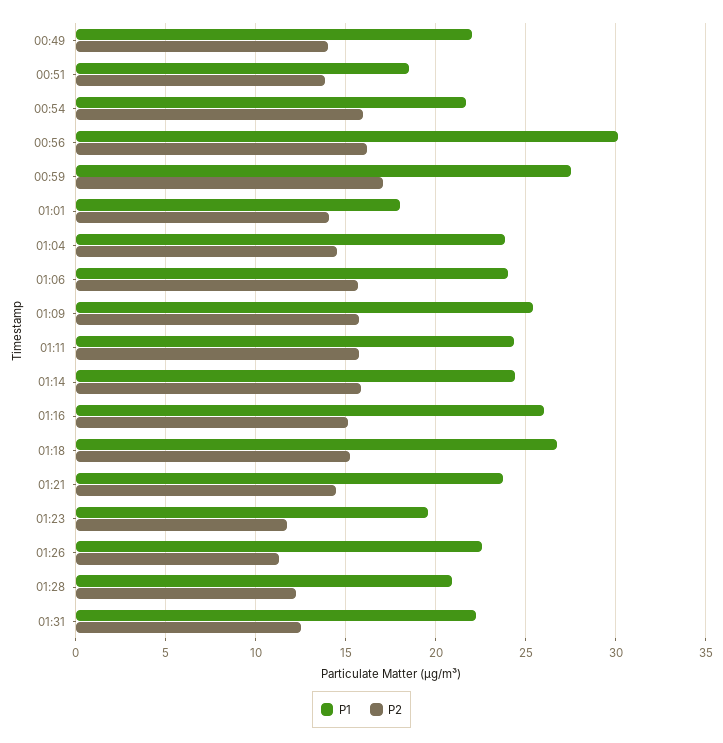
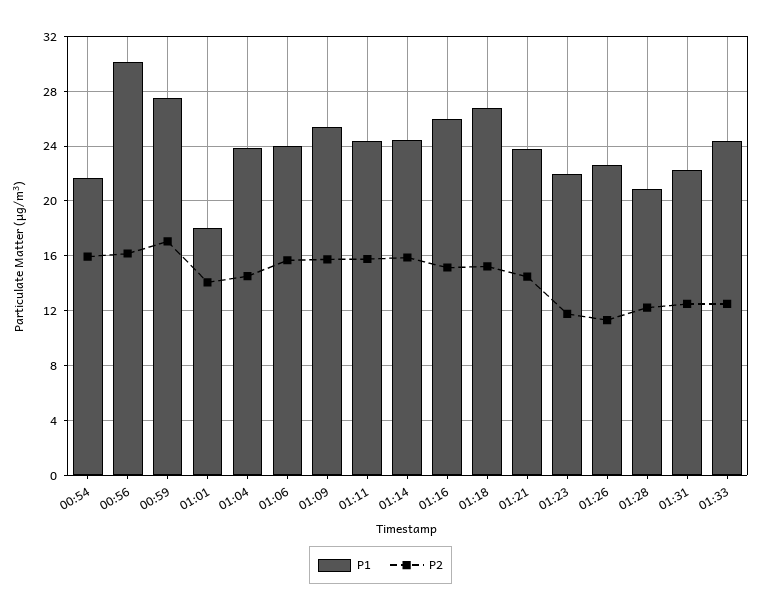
P1, 00:49: 22 -> none
P2, 00:49: 14 -> none
P1, 00:51: 18.5 -> none
P2, 00:51: 14 -> none
P1, 01:23: 19.5 -> 22
P1, 01:33: none -> 24.5
P2, 01:33: none -> 12.5

